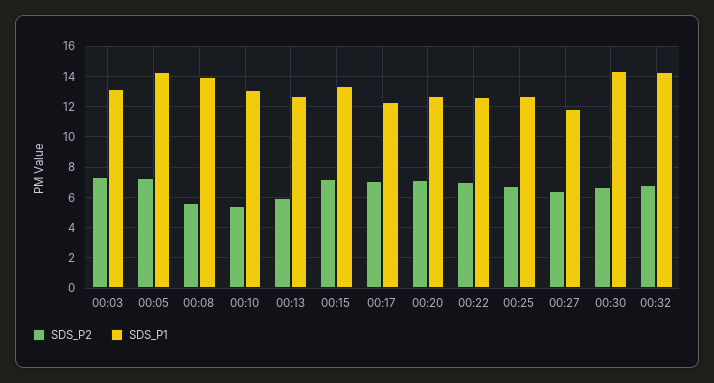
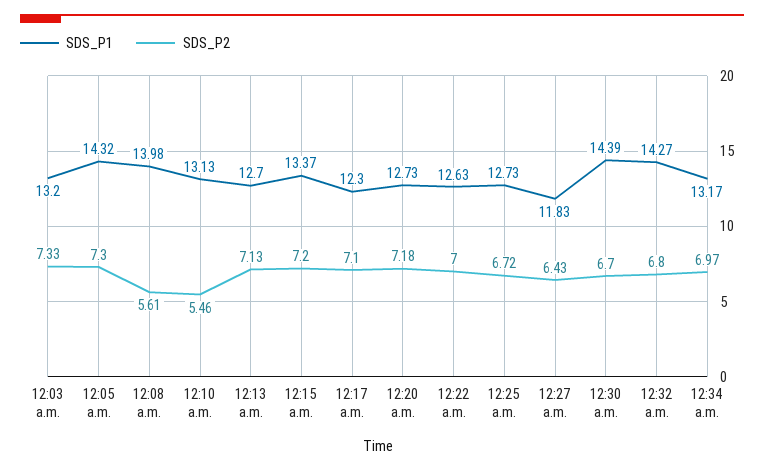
SDS_P2, 00:13: 6 -> 7.13
SDS_P1, 12:34 a.m.: none -> 13.17
SDS_P2, 12:34 a.m.: none -> 6.97

